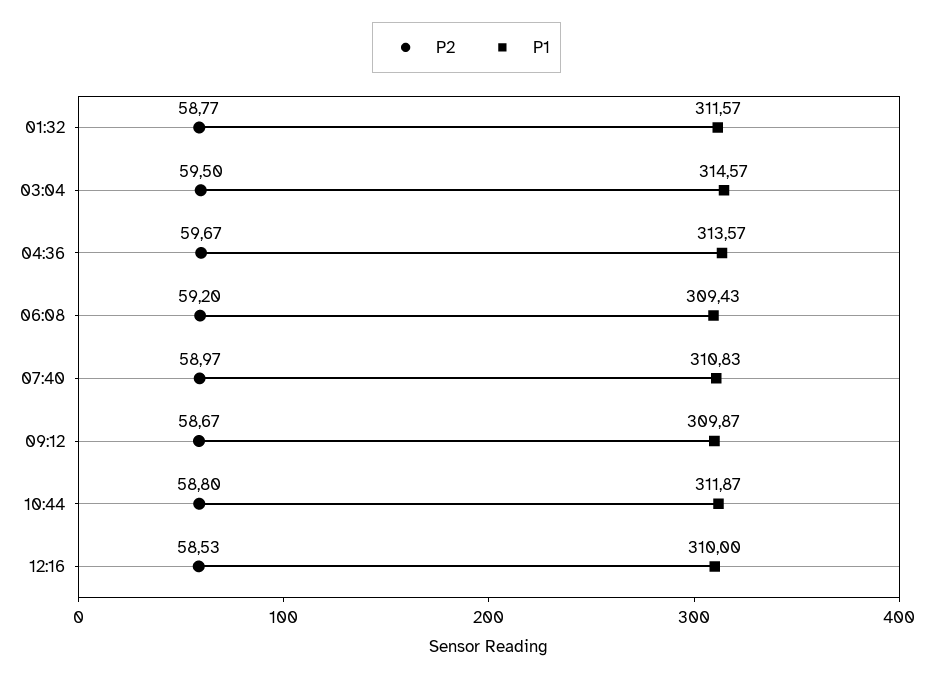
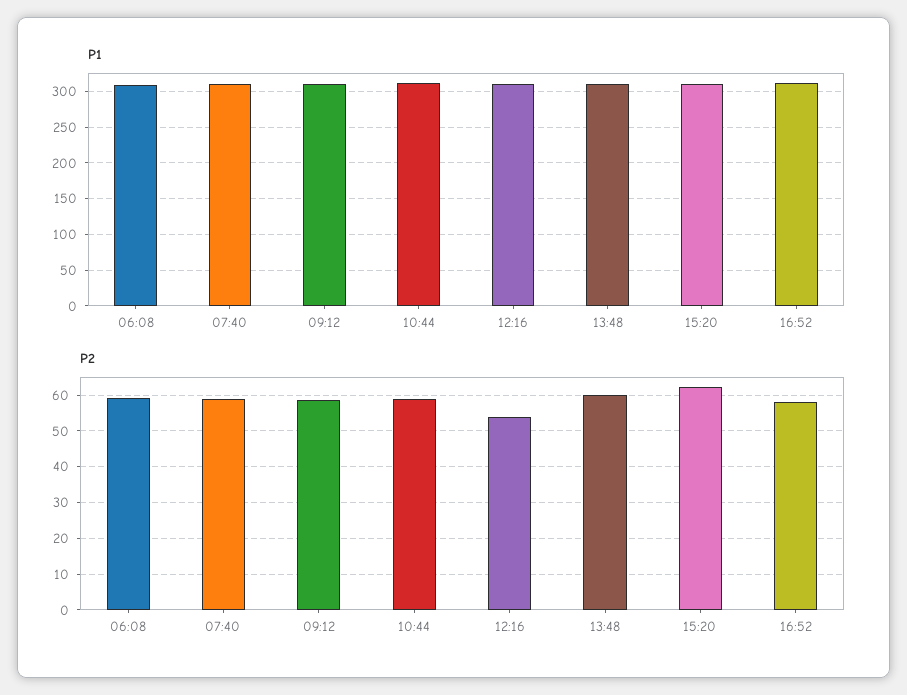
P2, 01:32: 58.77 -> none
P1, 01:32: 311.57 -> none
P2, 03:04: 59.5 -> none
P1, 03:04: 314.57 -> none
P2, 04:36: 59.67 -> none
P1, 04:36: 313.57 -> none
P2, 12:16: 58.53 -> 54
P1, 13:48: none -> 310
P1, 15:20: none -> 310
P1, 16:52: none -> 310
P2, 13:48: none -> 60
P2, 15:20: none -> 62
P2, 16:52: none -> 58

